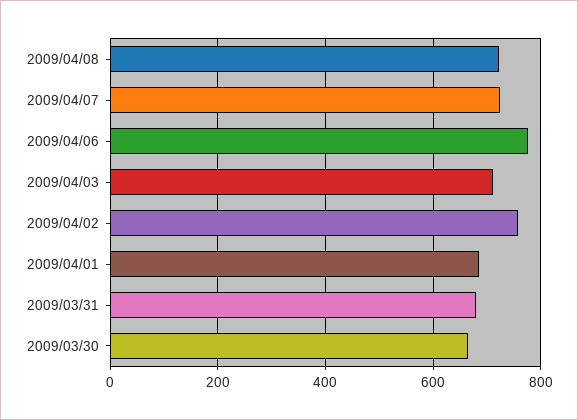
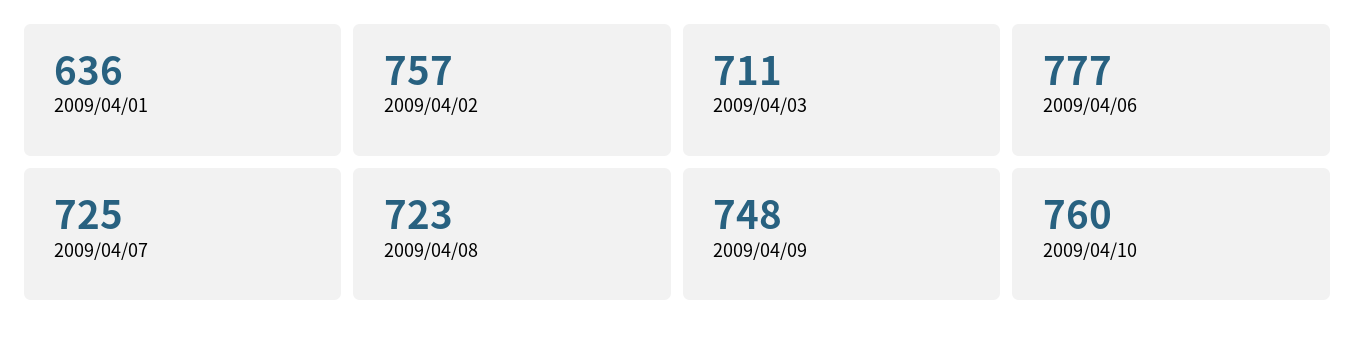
2009/04/01: 680 -> 636
2009/03/31: 680 -> none
2009/03/30: 660 -> none
2009/04/09: none -> 748
2009/04/10: none -> 760

